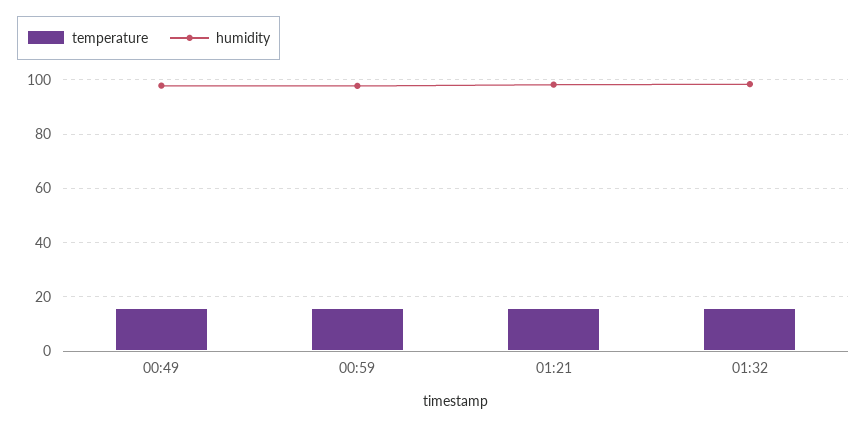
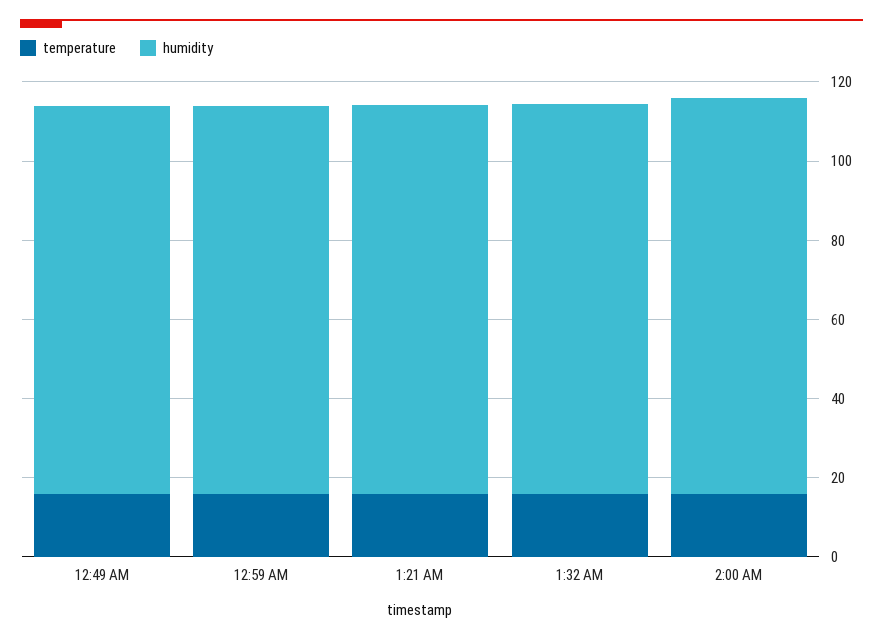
temperature, 2:00 AM: none -> 15
humidity, 2:00 AM: none -> 100

